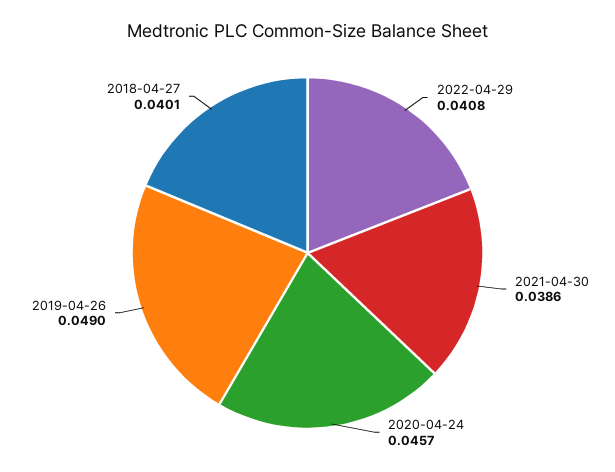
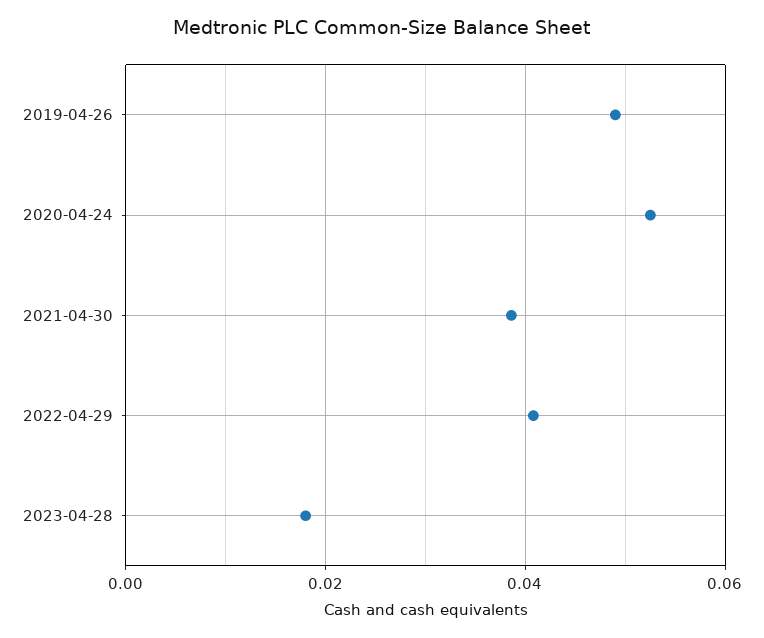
2020-04-24: 0.0457 -> 0.052
2018-04-27: 0.0401 -> none
2023-04-28: none -> 0.018

